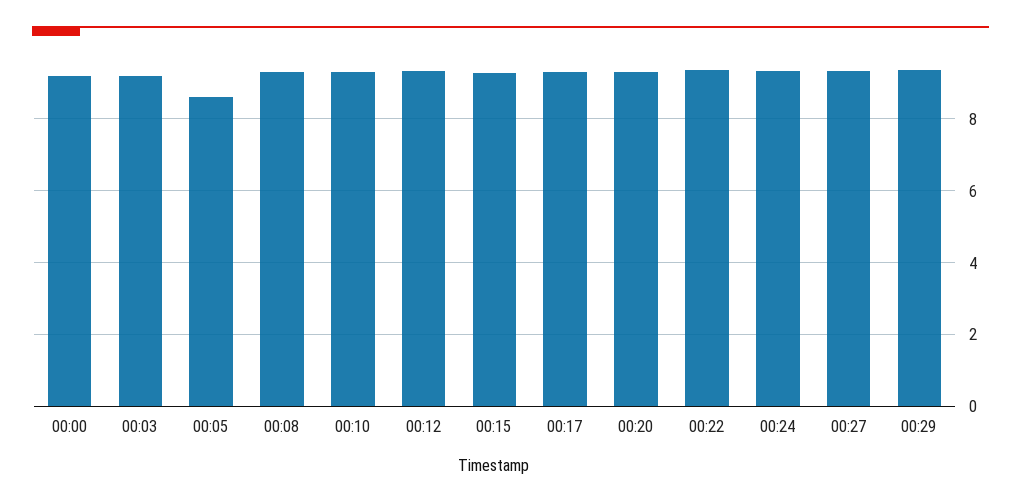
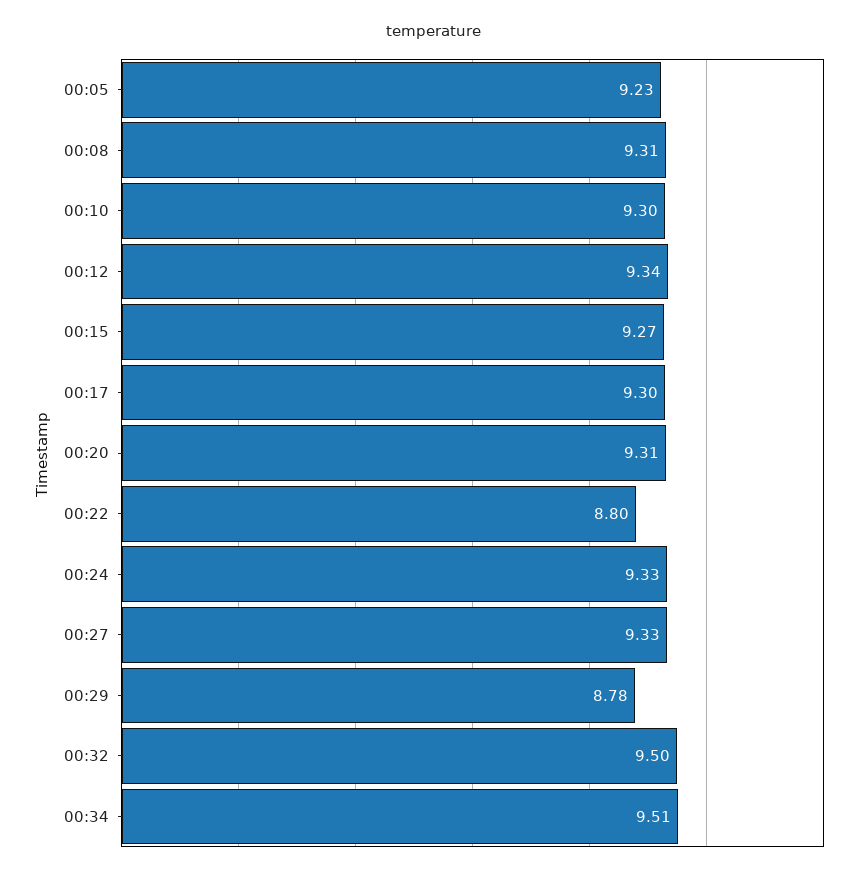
00:00: 9.2 -> none
00:03: 9.2 -> none
00:05: 8.6 -> 9.23
00:22: 9.4 -> 8.8
00:29: 9.4 -> 8.78
00:32: none -> 9.5
00:34: none -> 9.51

